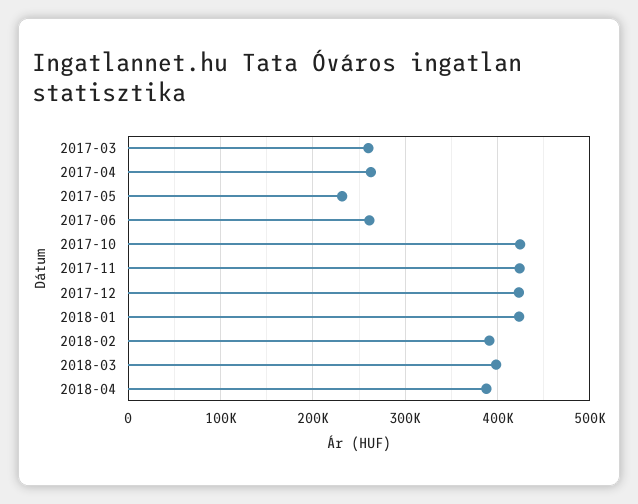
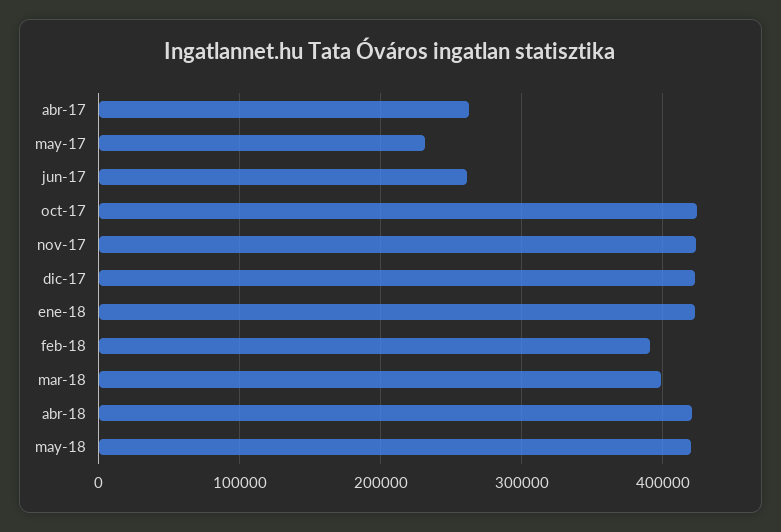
2017-03: 260000 -> none
2018-04: 390000 -> 420000
may-18: none -> 420000

